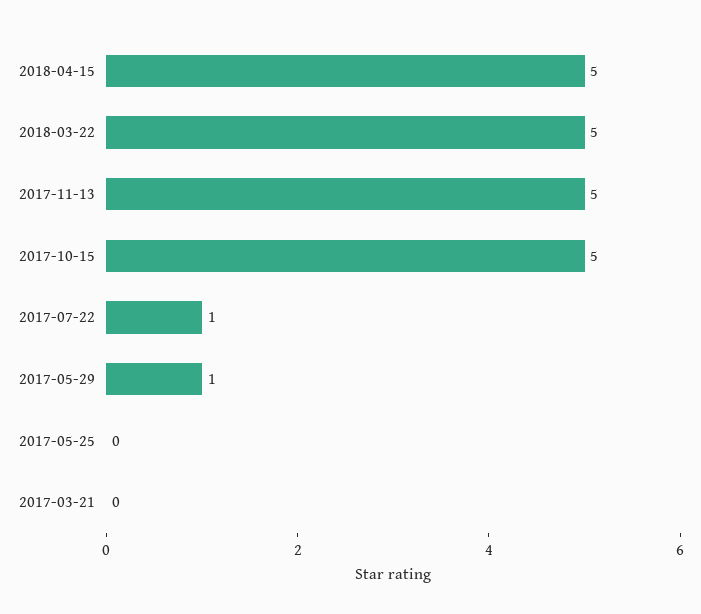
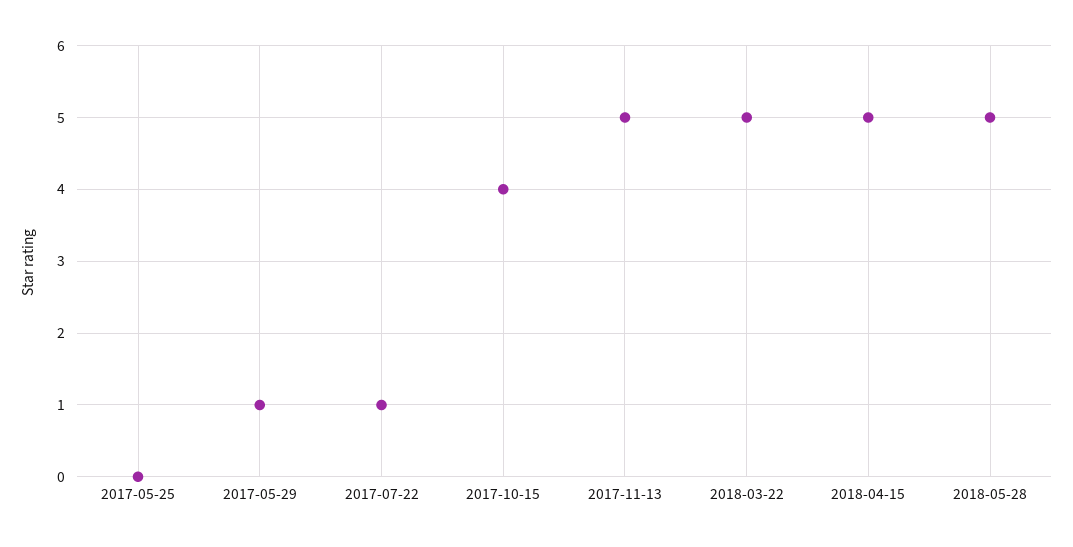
2017-10-15: 5 -> 4
2017-03-21: 0 -> none
2018-05-28: none -> 5

